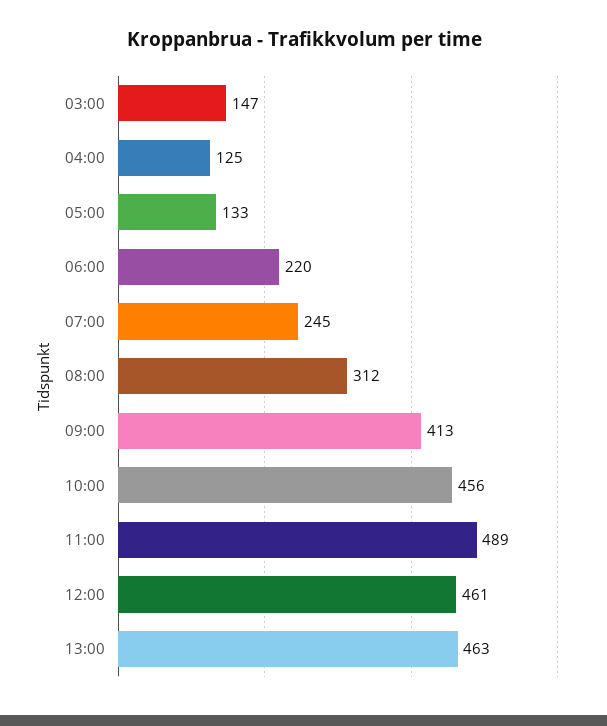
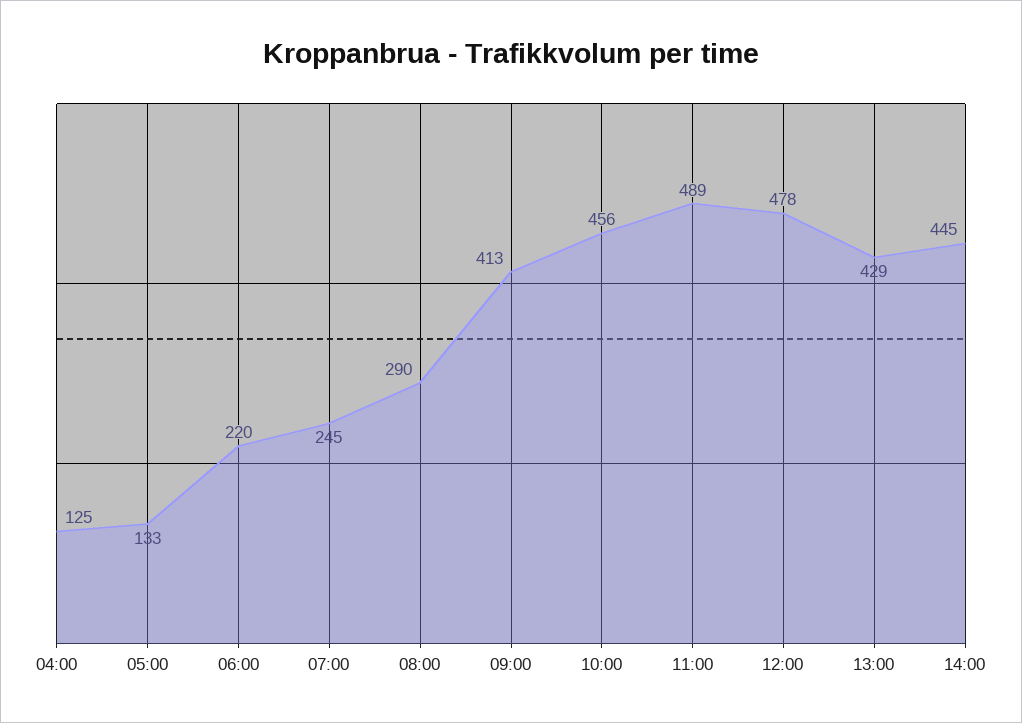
03:00: 147 -> none
08:00: 312 -> 290
12:00: 461 -> 478
13:00: 463 -> 429
14:00: none -> 445

